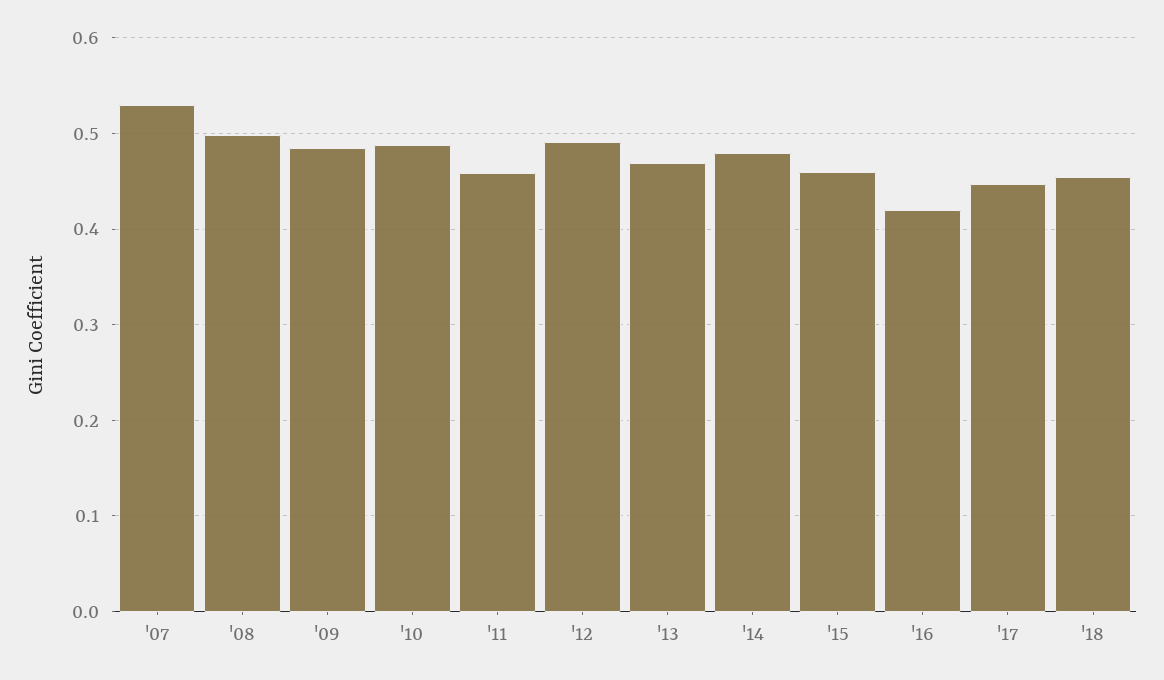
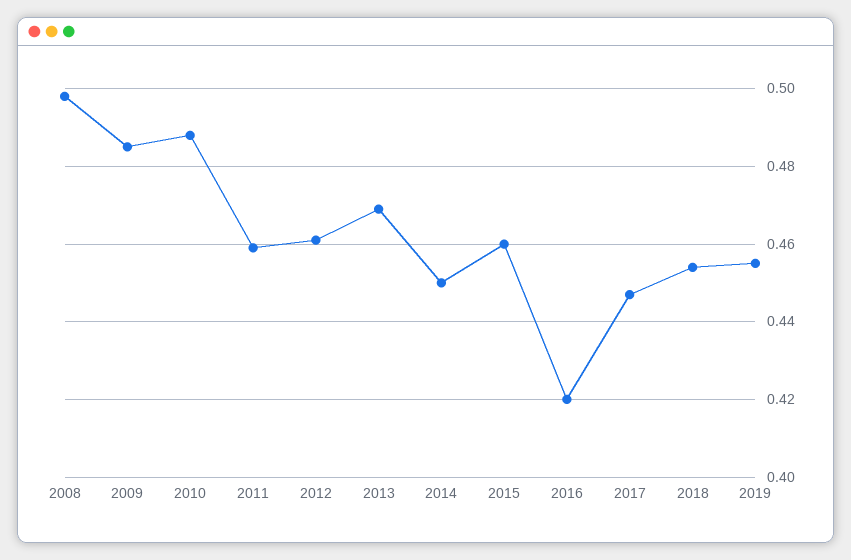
'07: 0.53 -> none
'12: 0.49 -> 0.46
'14: 0.48 -> 0.45
2019: none -> 0.455

